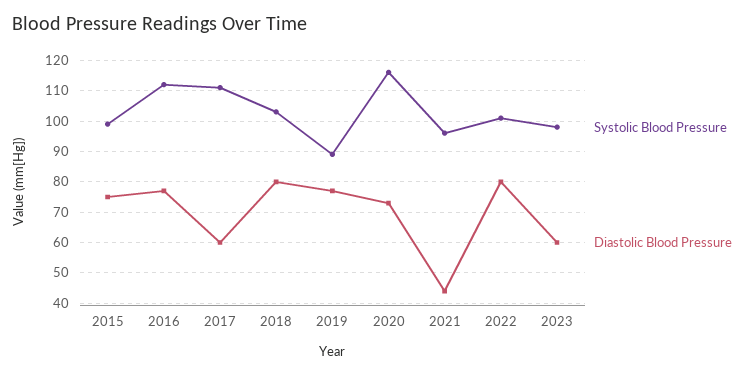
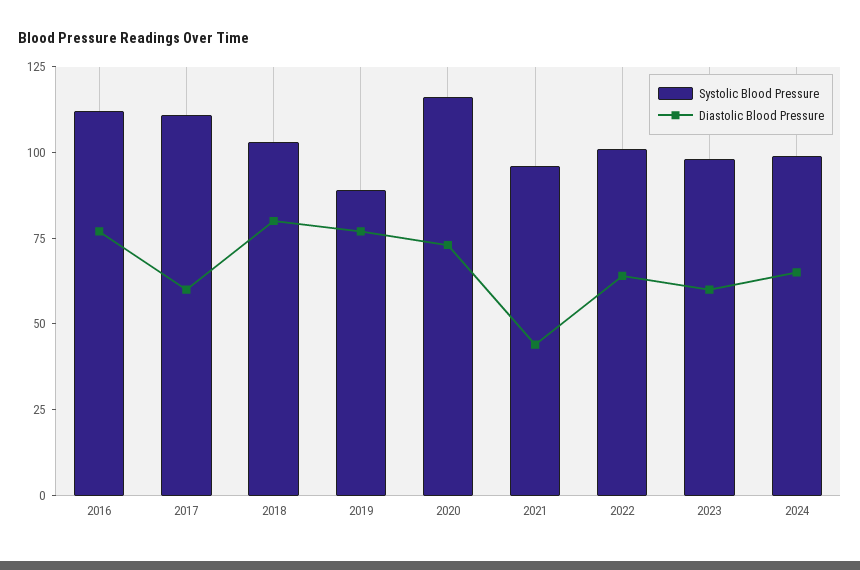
Systolic Blood Pressure, 2015: 100 -> none
Diastolic Blood Pressure, 2015: 75 -> none
Diastolic Blood Pressure, 2022: 80 -> 65
Systolic Blood Pressure, 2024: none -> 100
Diastolic Blood Pressure, 2024: none -> 65

